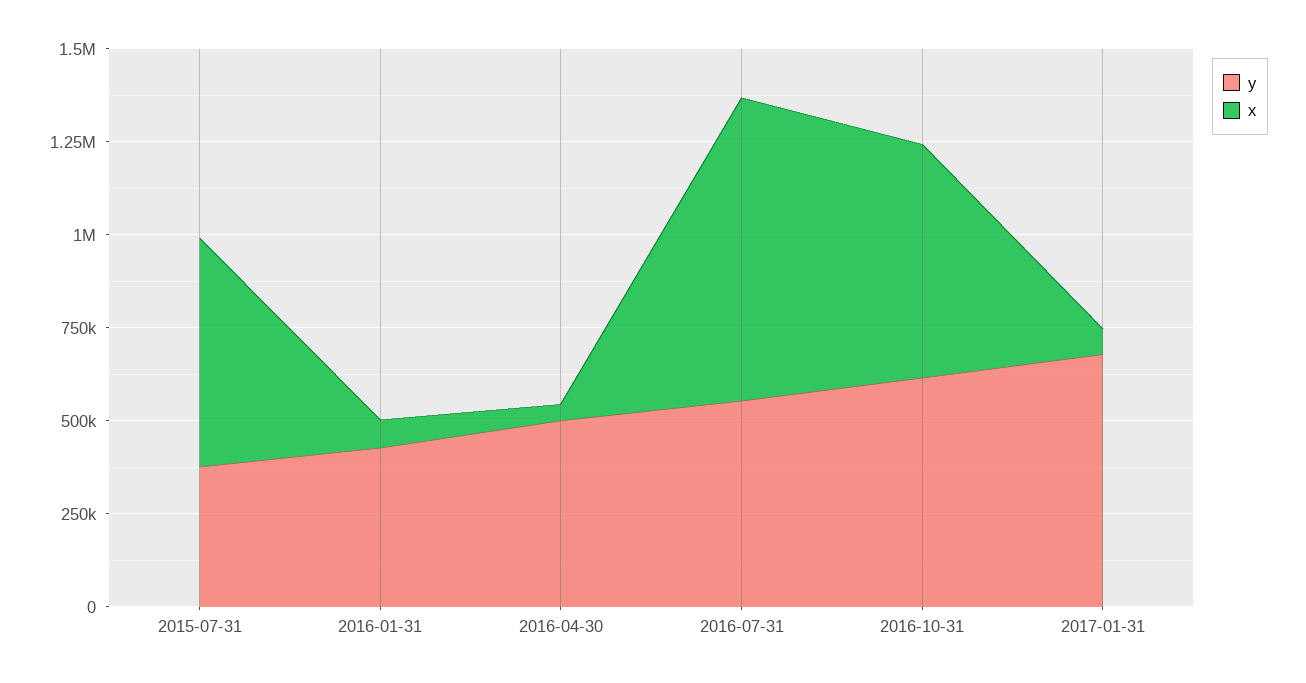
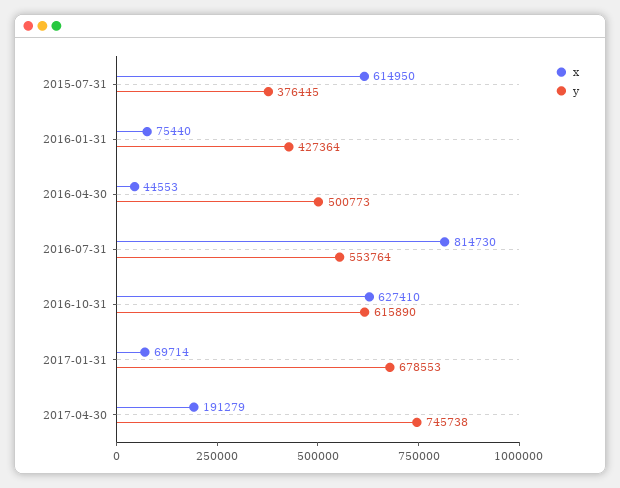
x, 2017-04-30: none -> 191279
y, 2017-04-30: none -> 745738

